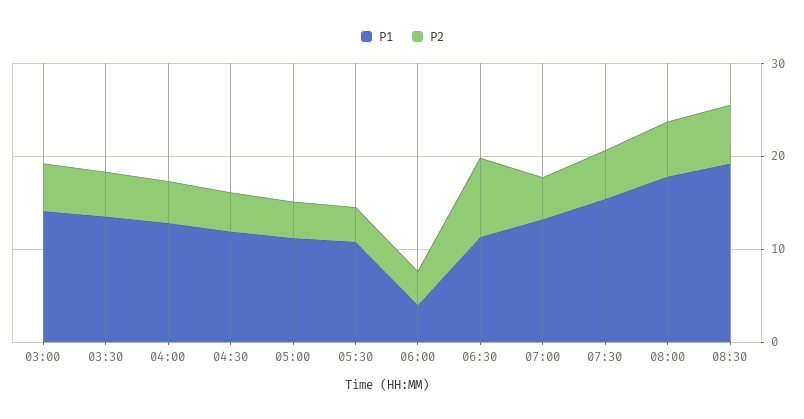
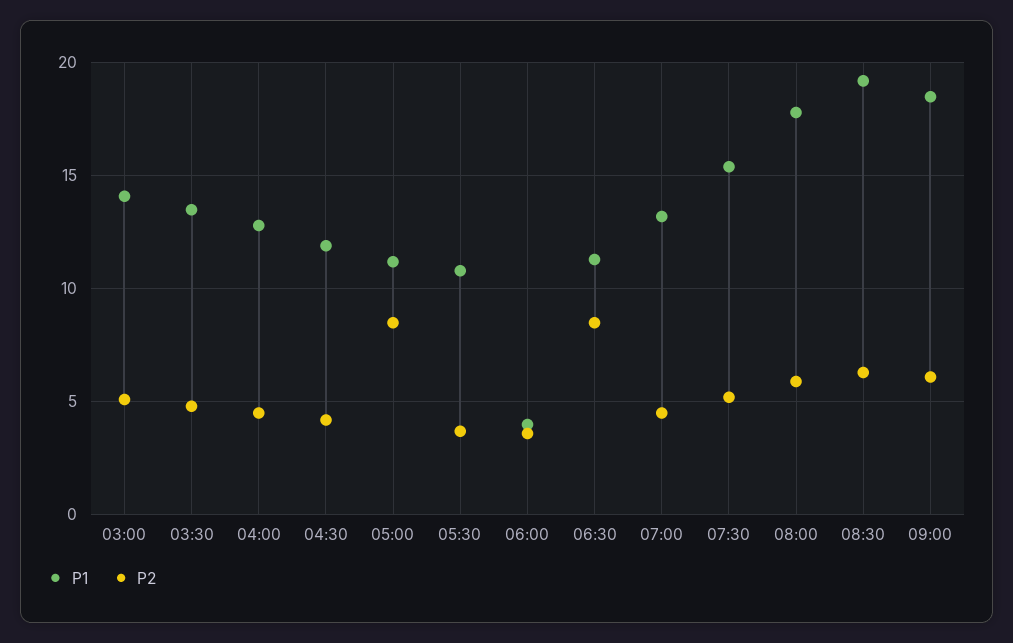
P2, 05:00: 4 -> 8.5
P1, 09:00: none -> 18.5
P2, 09:00: none -> 6

